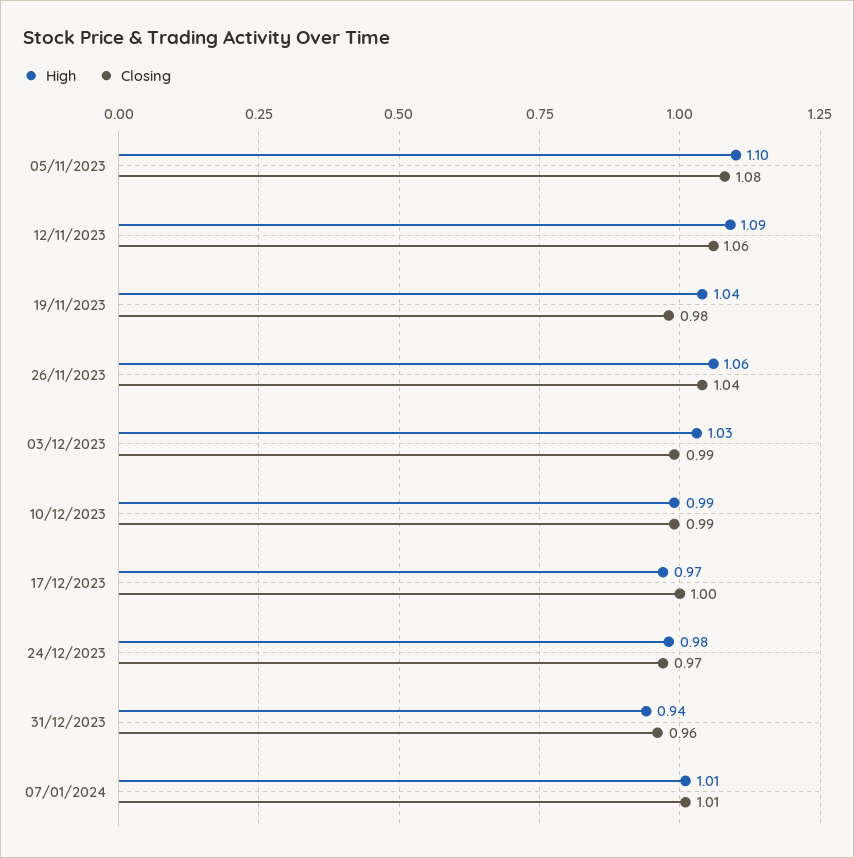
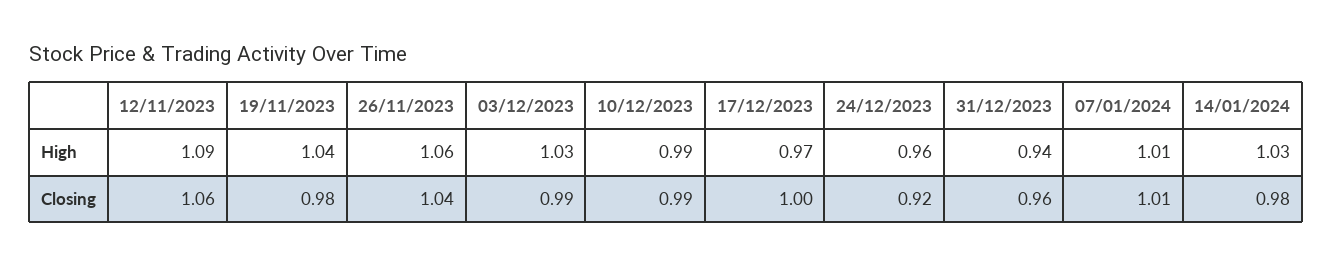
High, 05/11/2023: 1.1 -> none
Closing, 05/11/2023: 1.08 -> none
High, 24/12/2023: 0.98 -> 0.96
Closing, 24/12/2023: 0.97 -> 0.92
High, 14/01/2024: none -> 1.03
Closing, 14/01/2024: none -> 0.98

